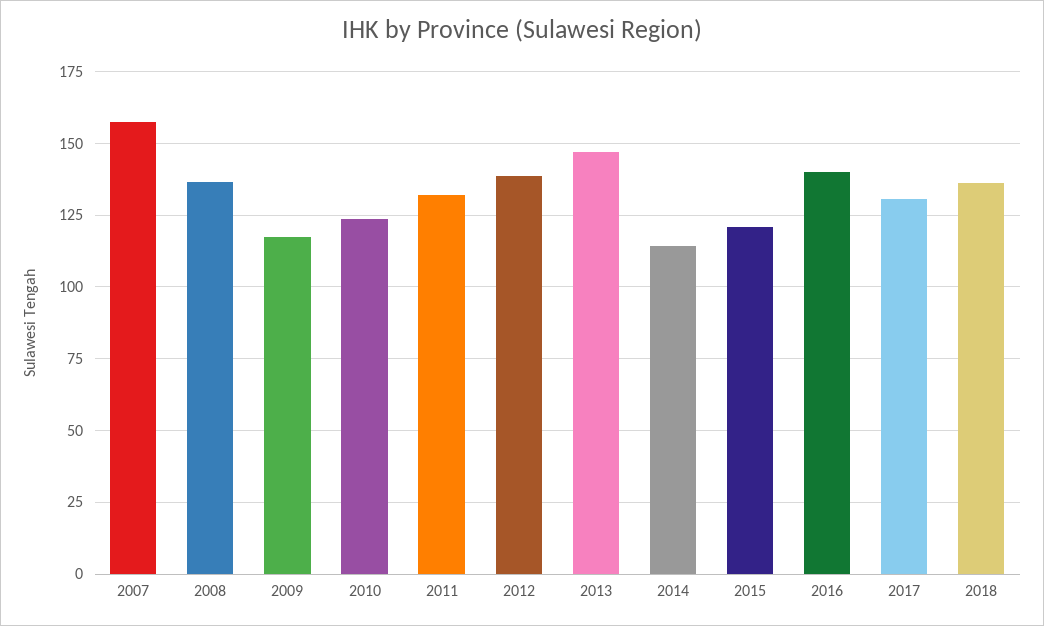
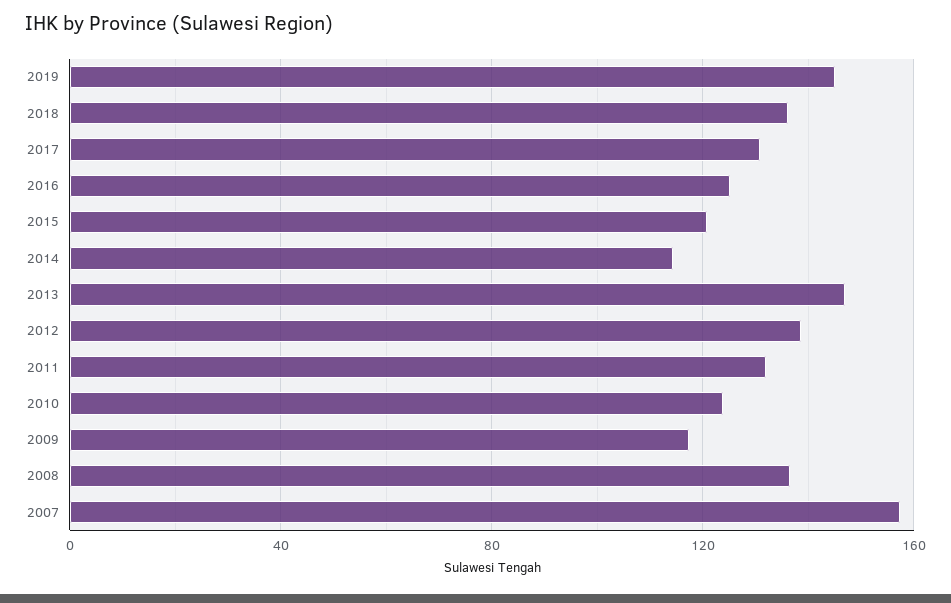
2016: 140 -> 125
2019: none -> 145

